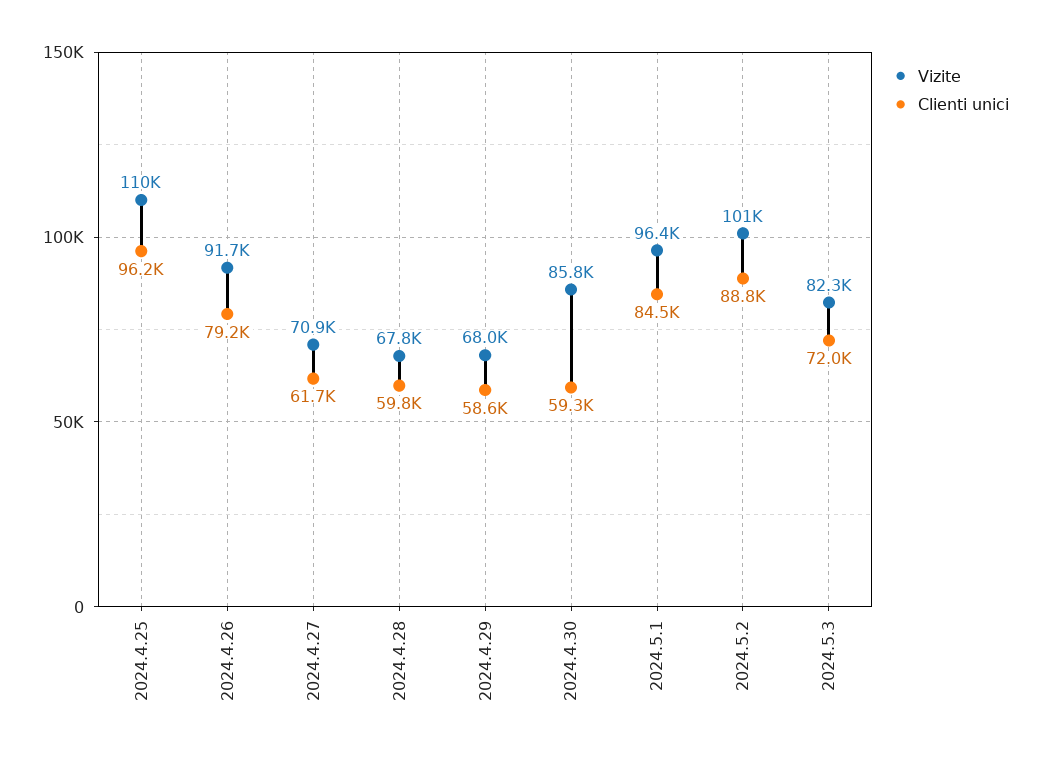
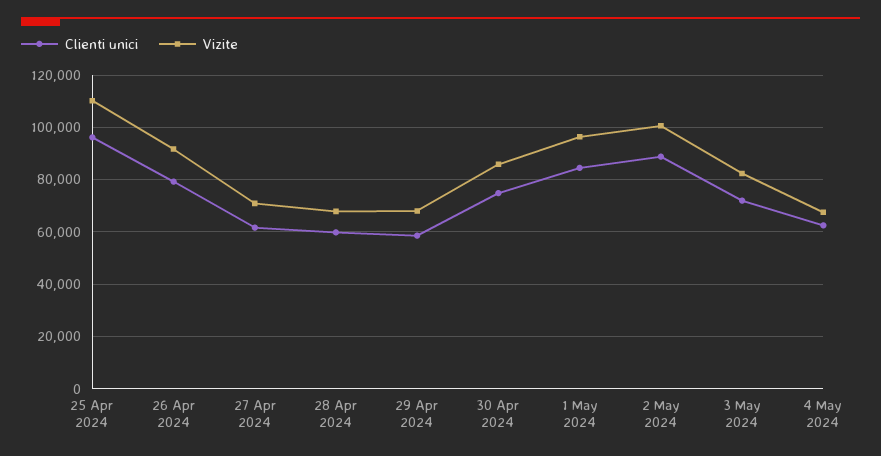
Clienti unici, 2024.4.30: 59300 -> 75000
Clienti unici, 4 May 2024: none -> 62500
Vizite, 4 May 2024: none -> 67500

